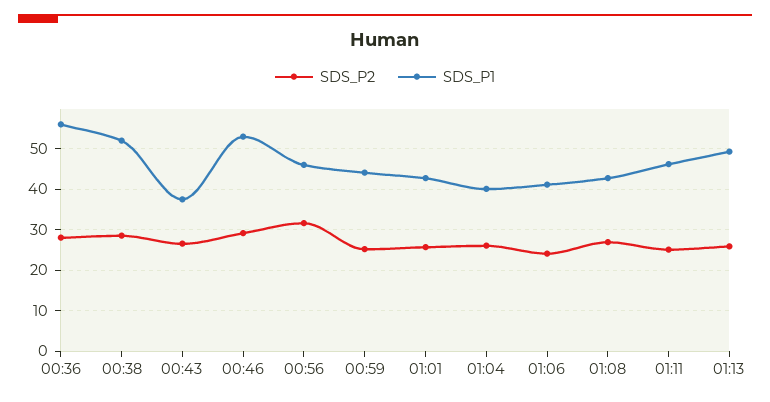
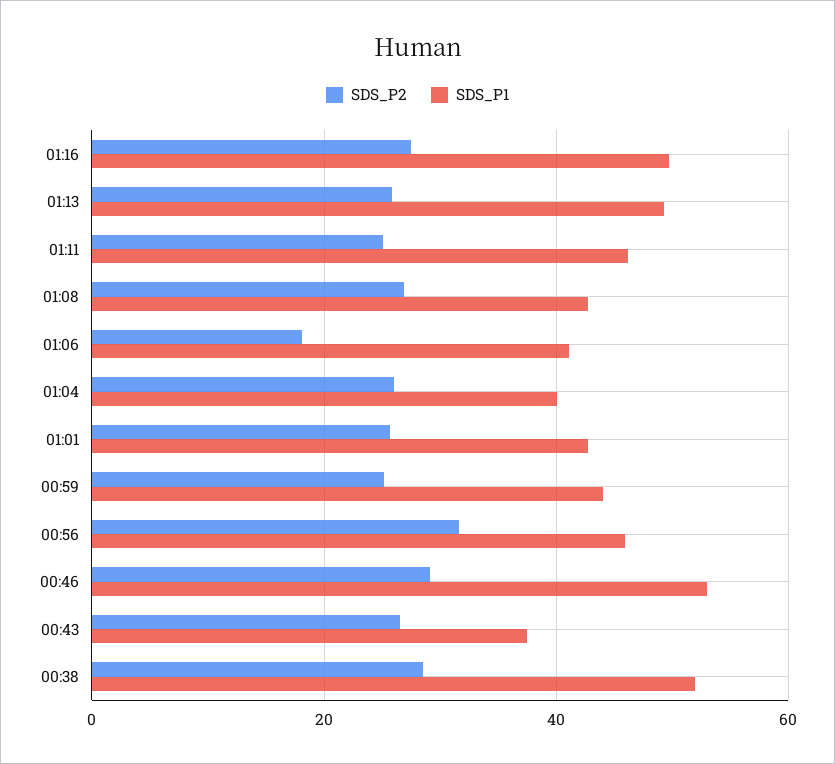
SDS_P2, 00:36: 28 -> none
SDS_P1, 00:36: 56 -> none
SDS_P2, 01:06: 24 -> 18
SDS_P2, 01:16: none -> 28
SDS_P1, 01:16: none -> 50

